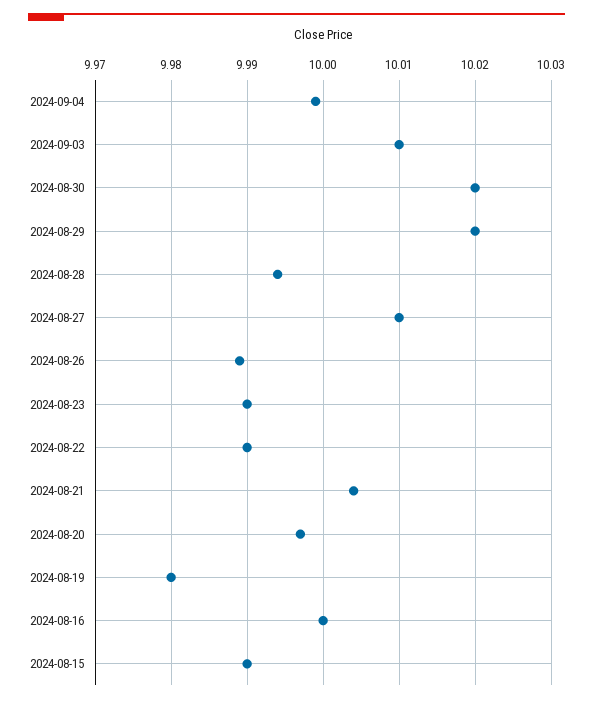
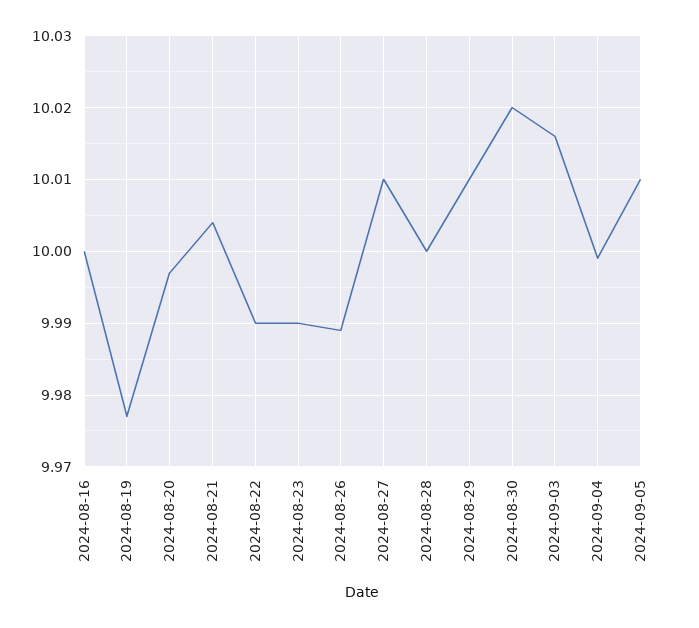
2024-09-03: 10.01 -> 10.016
2024-08-29: 10.02 -> 10.01
2024-08-28: 9.994 -> 10
2024-08-19: 9.98 -> 9.977
2024-08-15: 9.99 -> none
2024-09-05: none -> 10.01

